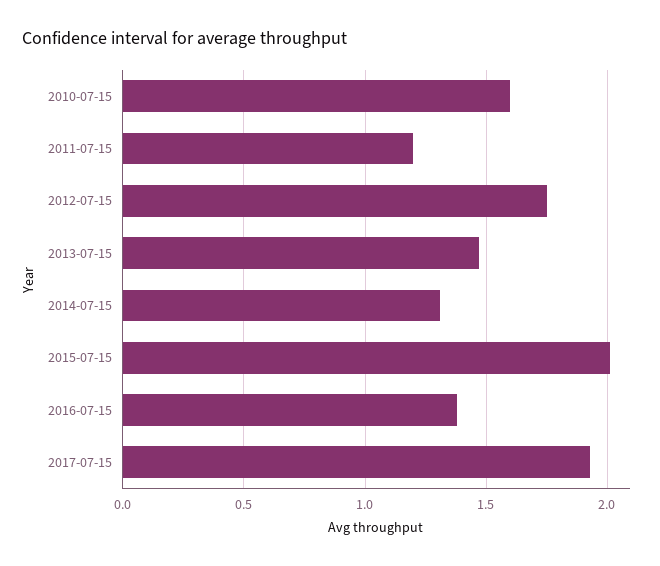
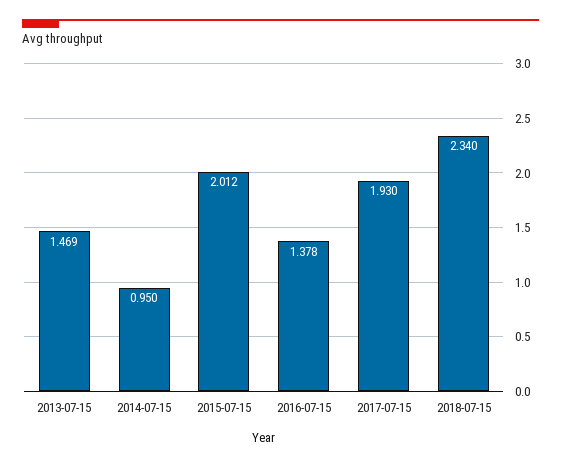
2010-07-15: 1.6 -> none
2011-07-15: 1.2 -> none
2012-07-15: 1.75 -> none
2014-07-15: 1.3 -> 0.95
2018-07-15: none -> 2.34

